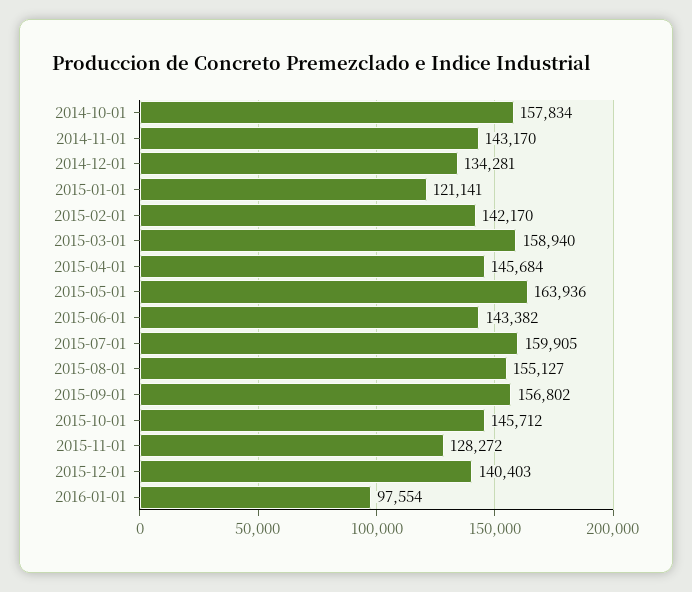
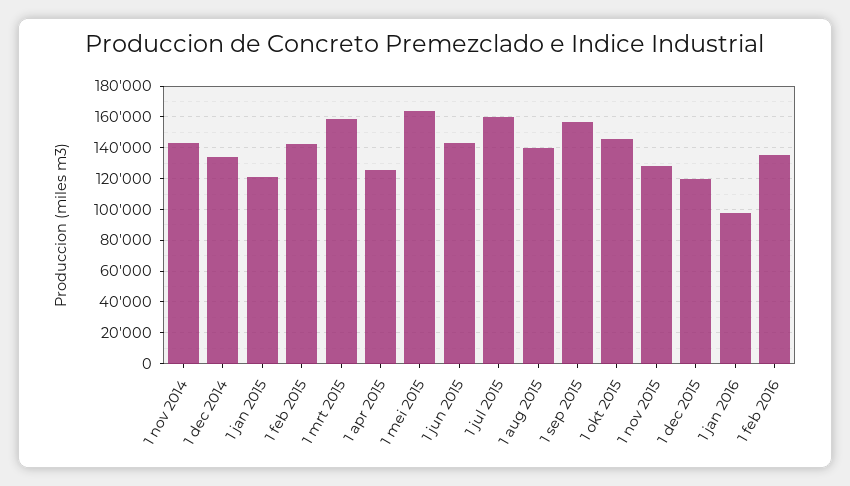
2014-10-01: 157834 -> none
2015-04-01: 145684 -> 125000
2015-08-01: 155127 -> 140000
2015-12-01: 140403 -> 120000
1 feb 2016: none -> 135000

